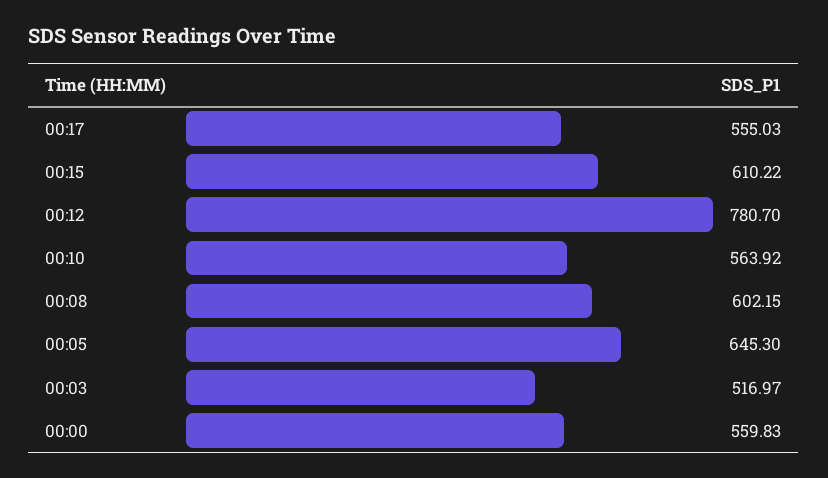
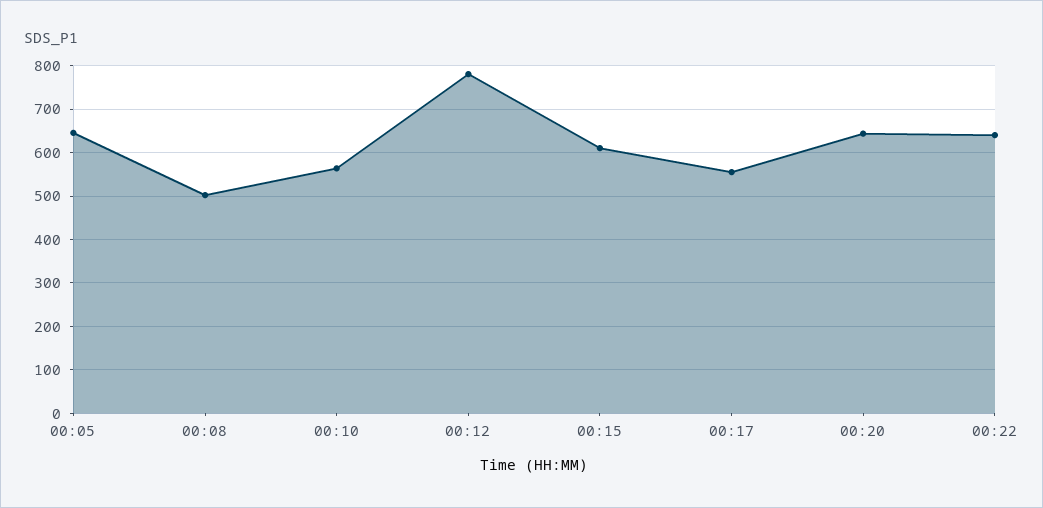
00:08: 602.15 -> 500
00:03: 516.97 -> none
00:00: 559.83 -> none
00:20: none -> 640
00:22: none -> 640

